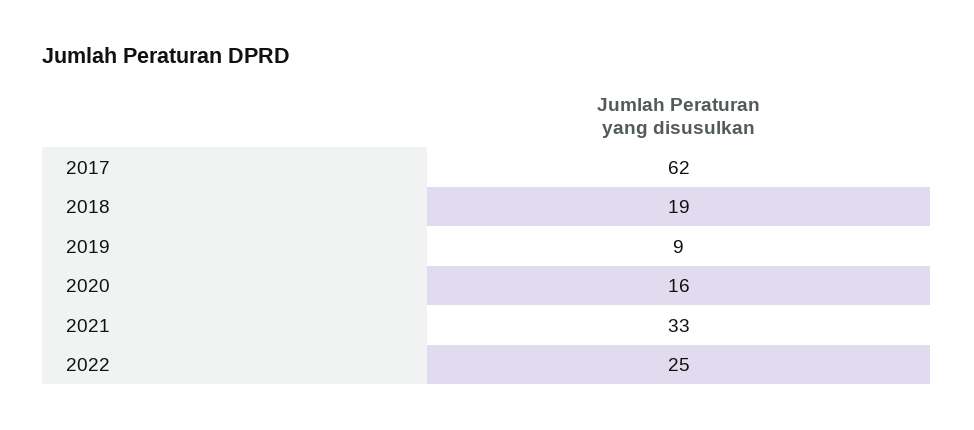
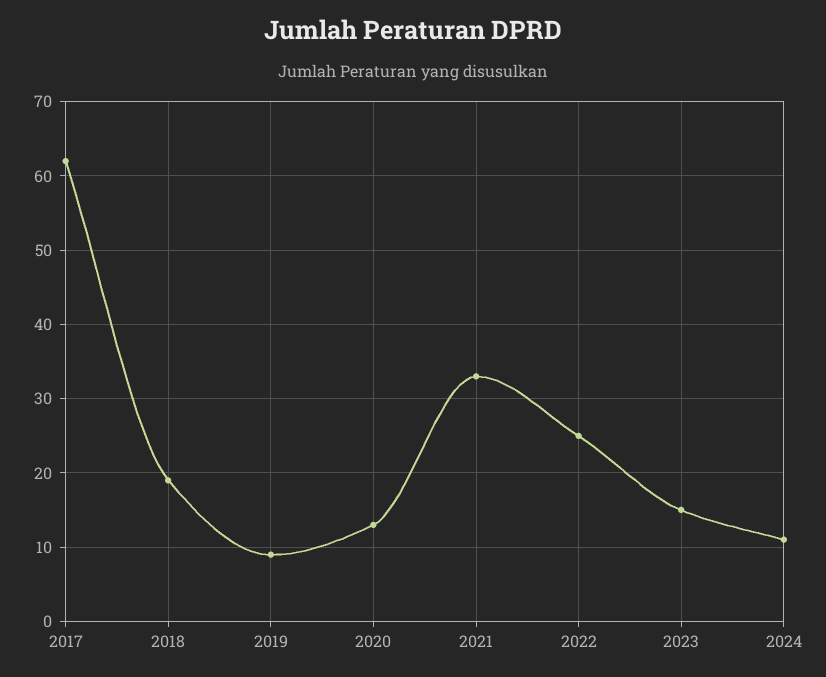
2020: 16 -> 13
2023: none -> 15
2024: none -> 11

